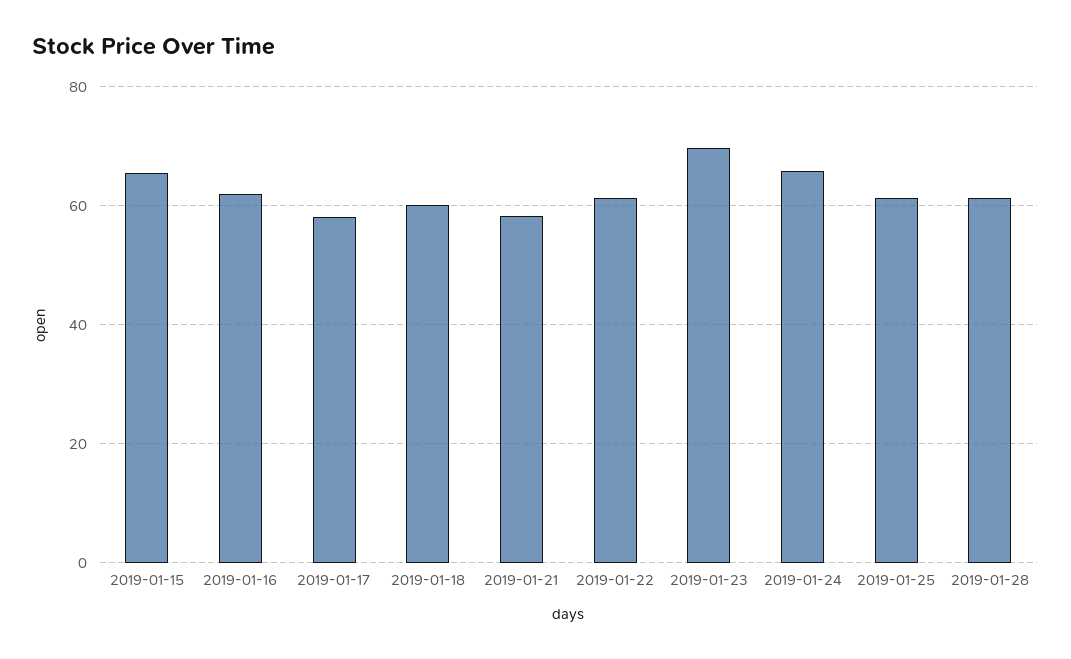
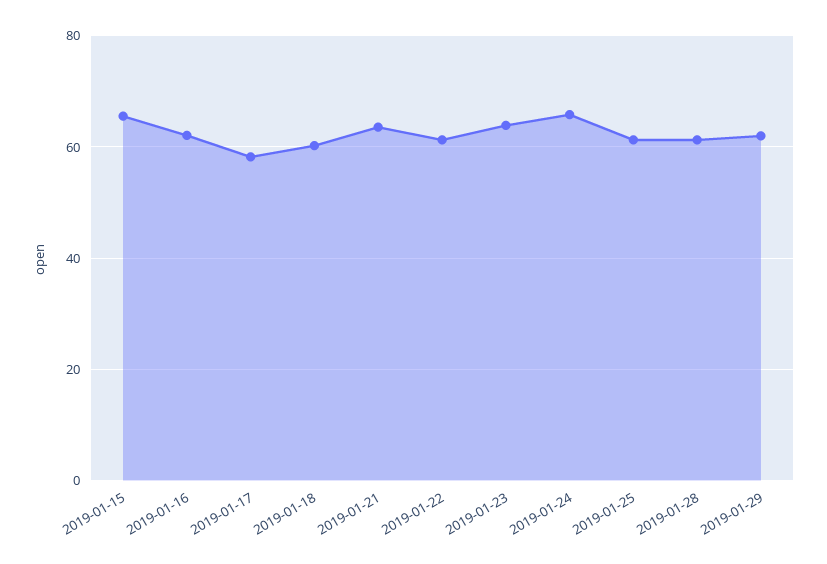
2019-01-21: 58 -> 64
2019-01-23: 70 -> 64
2019-01-29: none -> 62

